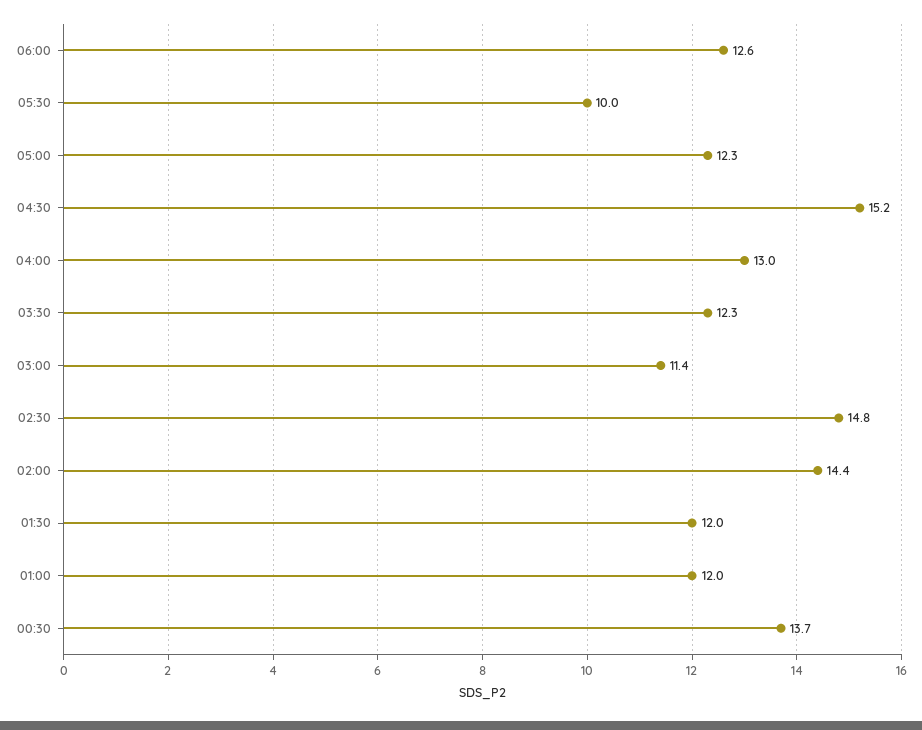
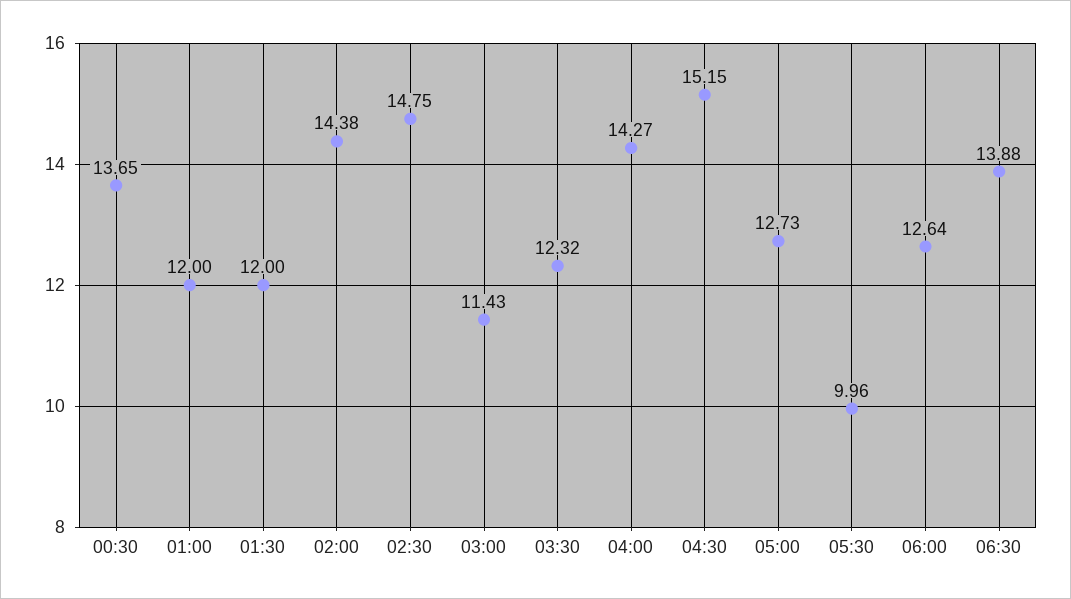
05:00: 12.3 -> 12.73
04:00: 13 -> 14.27
06:30: none -> 13.88

